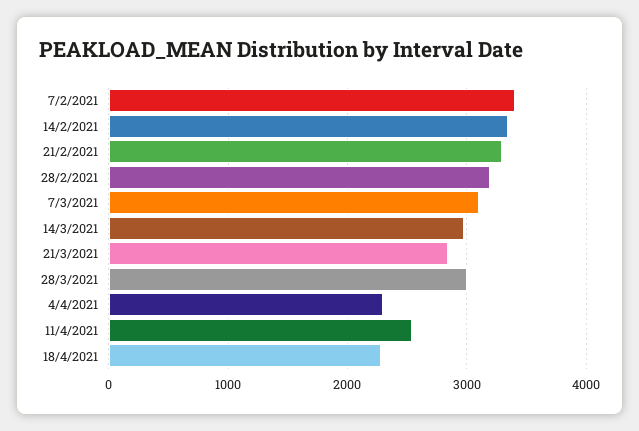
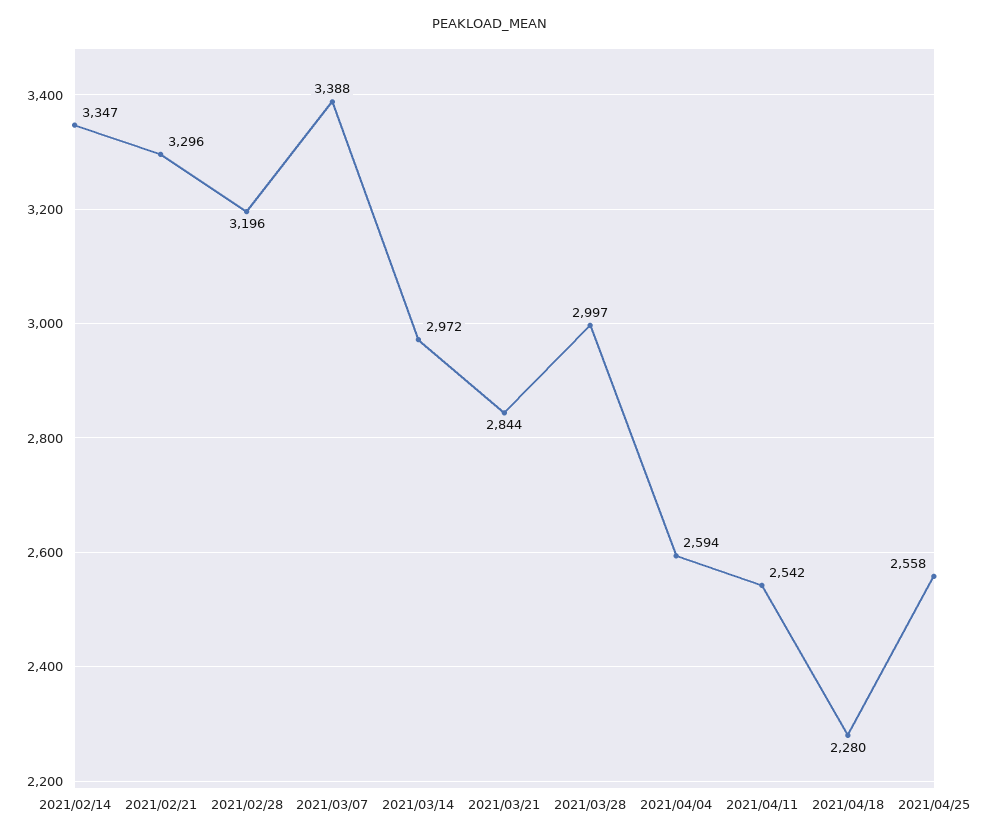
7/2/2021: 3400 -> none
7/3/2021: 3100 -> 3388
4/4/2021: 2300 -> 2594
2021/04/25: none -> 2558

